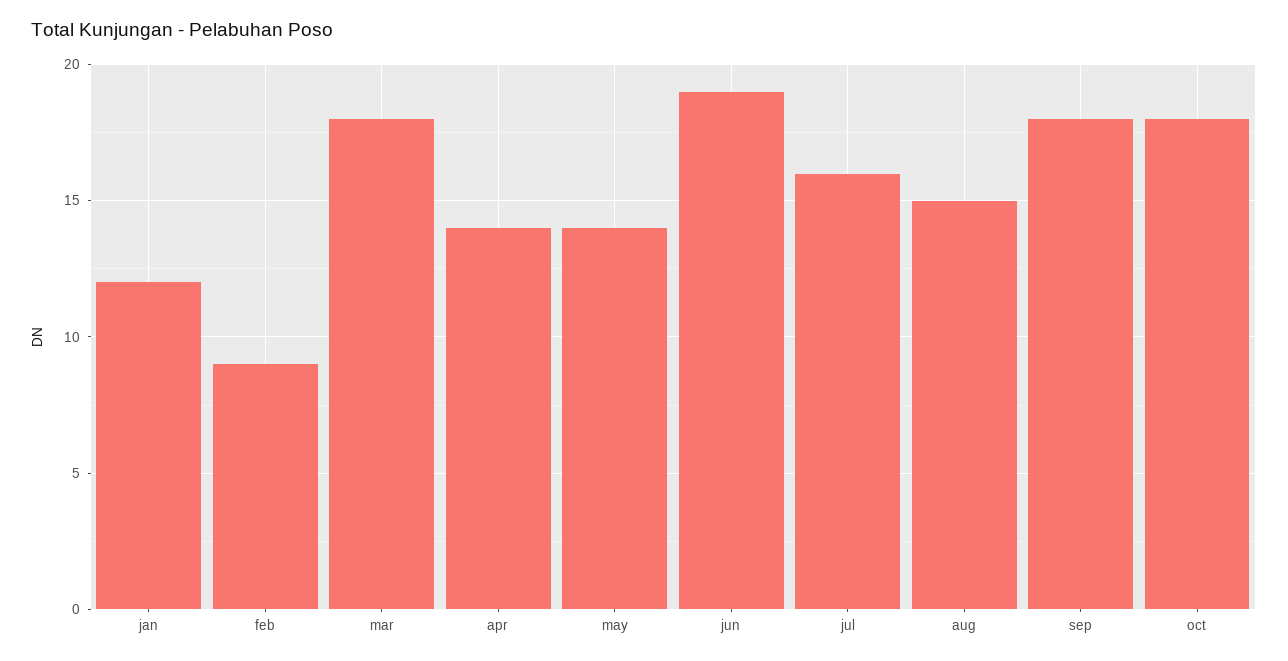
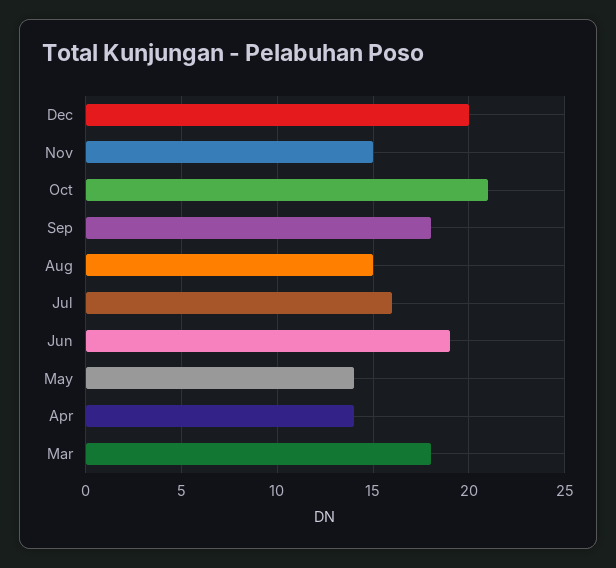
jan: 12 -> none
feb: 9 -> none
oct: 18 -> 21
Dec: none -> 20
Nov: none -> 15

